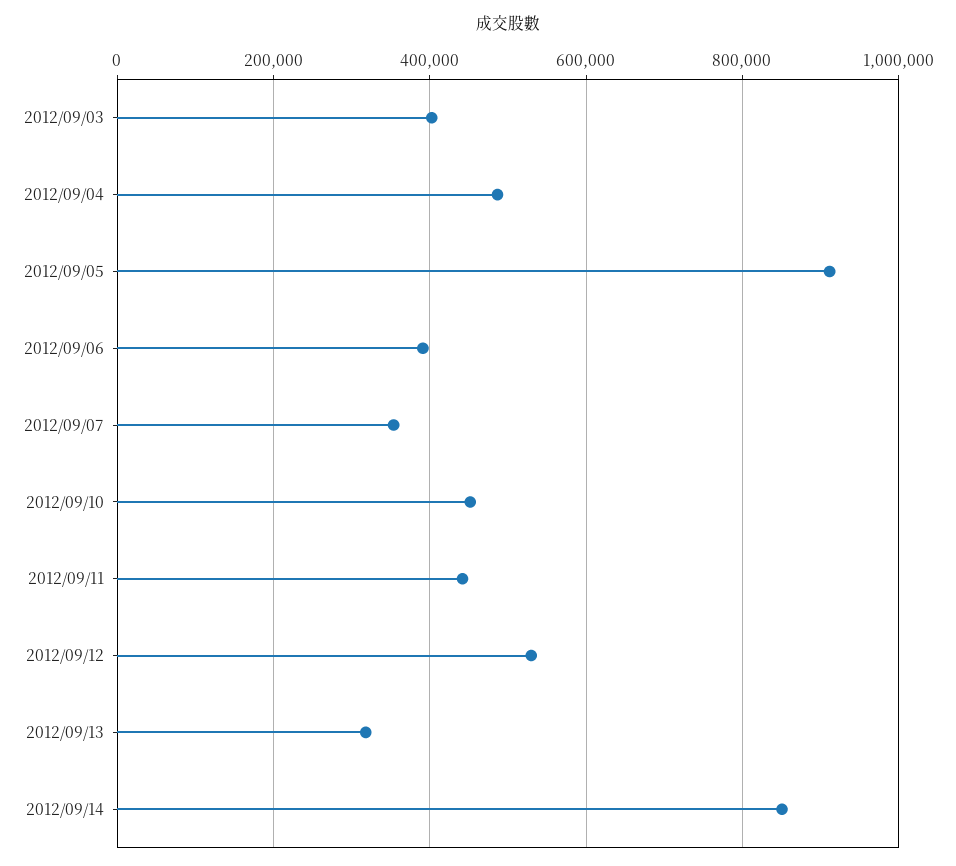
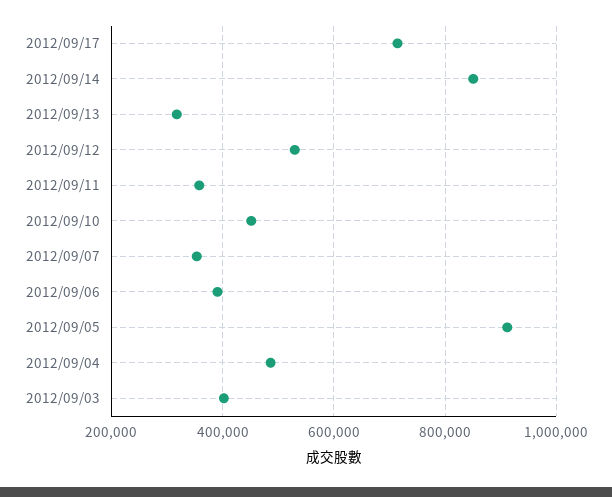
2012/09/11: 440000 -> 360000
2012/09/17: none -> 720000

